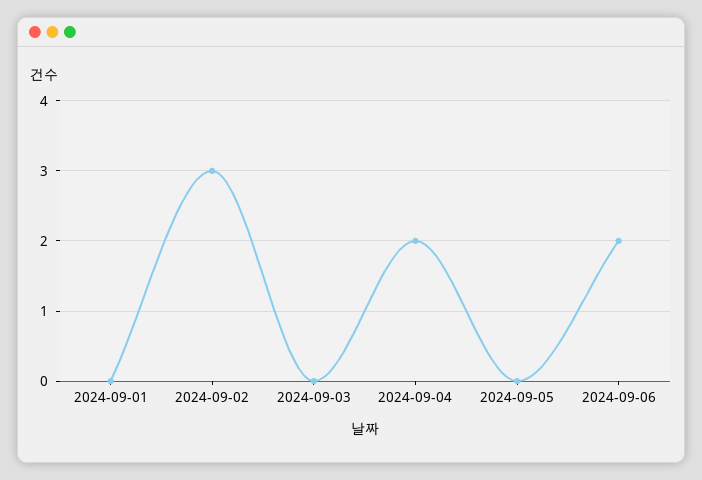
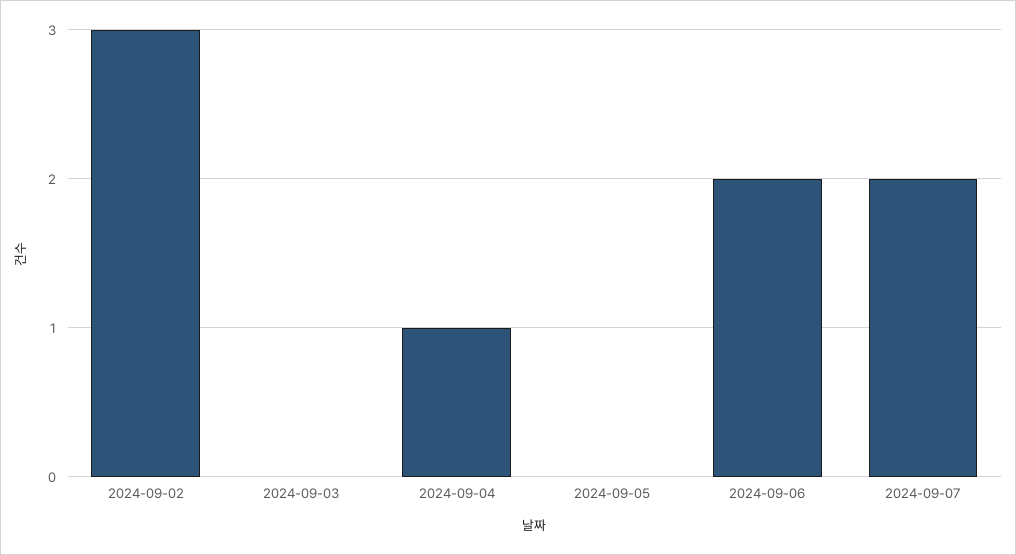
2024-09-01: 0 -> none
2024-09-04: 2 -> 1
2024-09-07: none -> 2

